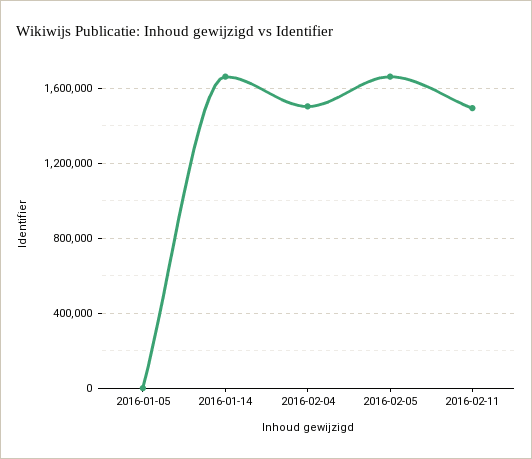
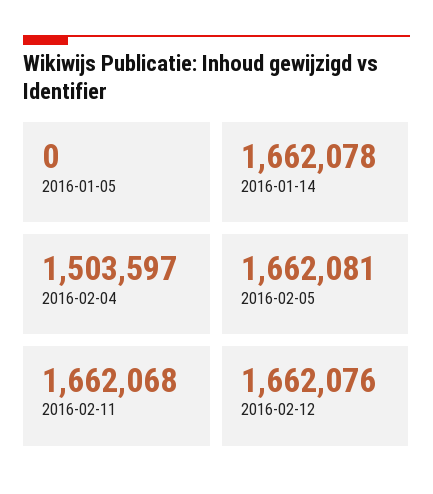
2016-02-11: 1500000 -> 1662068
2016-02-12: none -> 1662076

